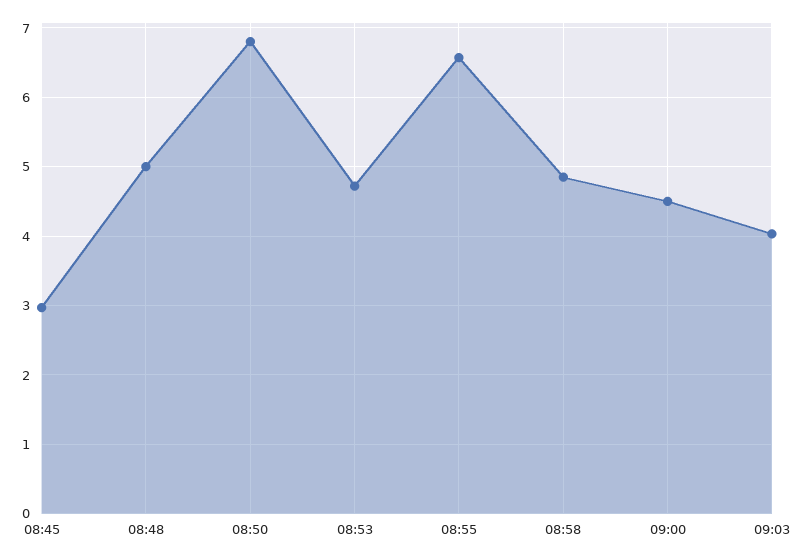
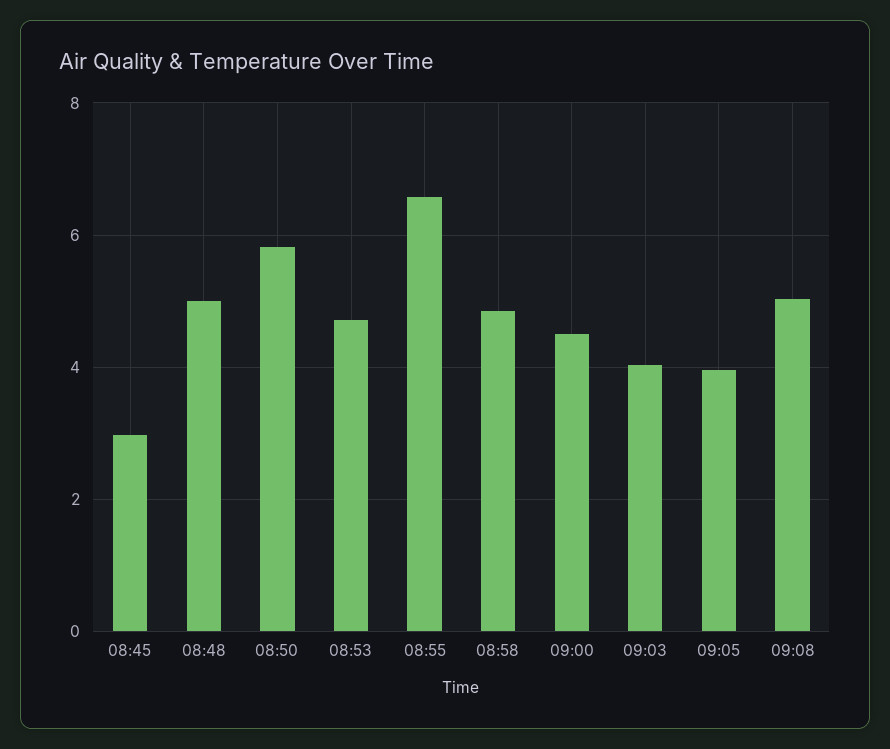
08:50: 6.8 -> 5.8
09:05: none -> 4
09:08: none -> 5

